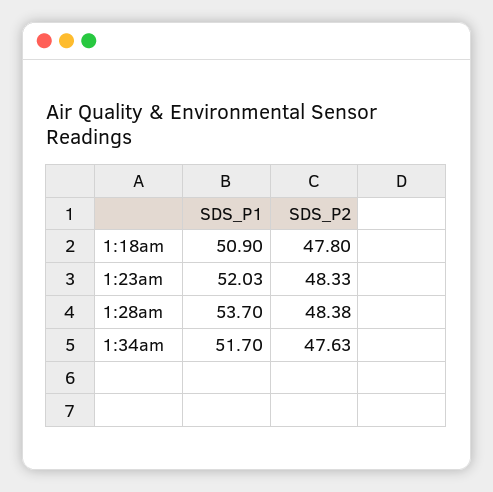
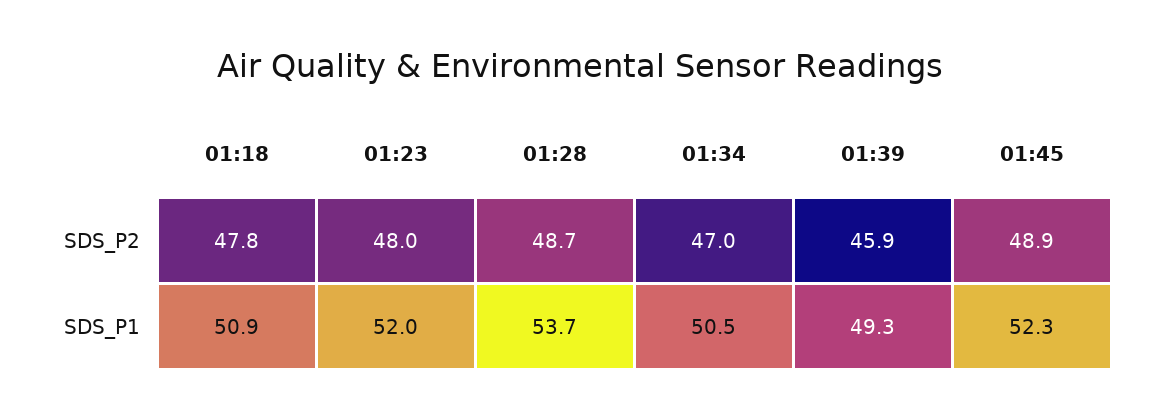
SDS_P2, 1:23am: 48.33 -> 48
SDS_P2, 1:28am: 48.38 -> 48.7
SDS_P1, 1:34am: 51.7 -> 50.5
SDS_P2, 1:34am: 47.63 -> 47
SDS_P2, 01:39: none -> 45.9
SDS_P2, 01:45: none -> 48.9
SDS_P1, 01:39: none -> 49.3
SDS_P1, 01:45: none -> 52.3

